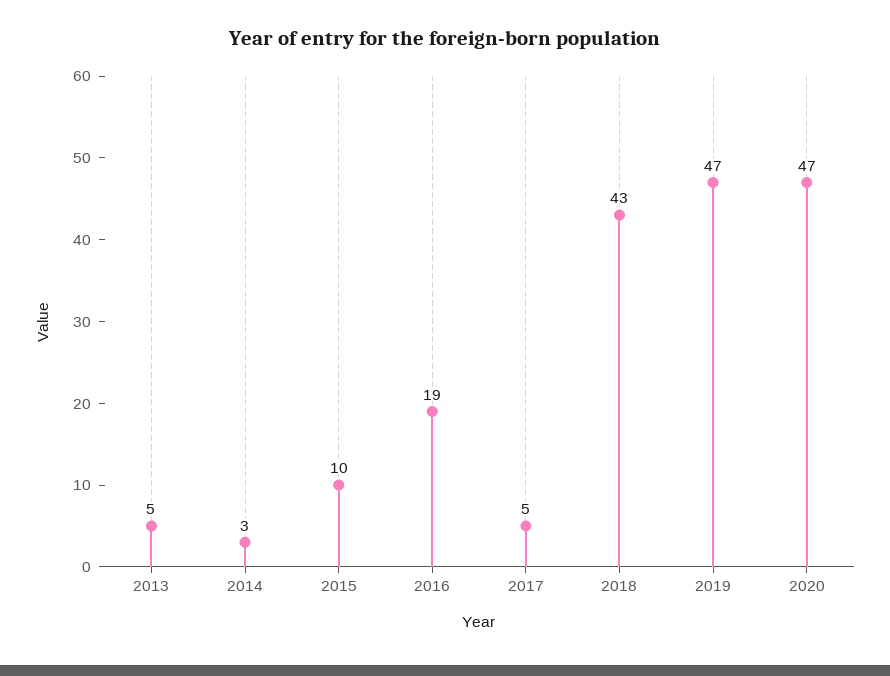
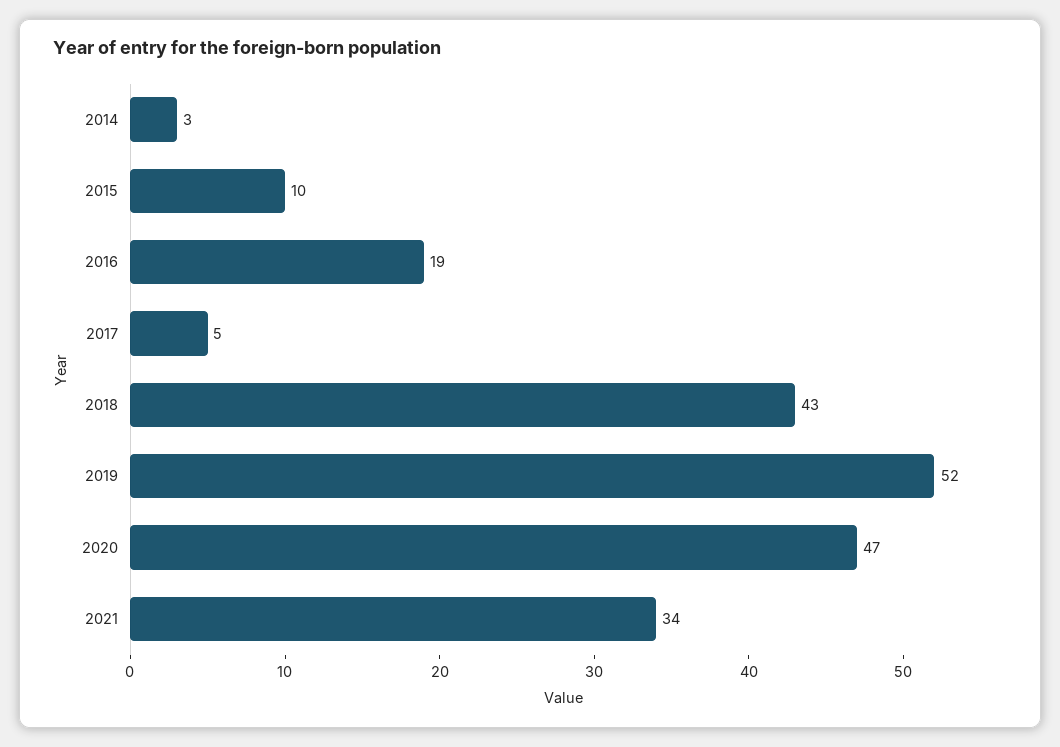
2013: 5 -> none
2019: 47 -> 52
2021: none -> 34

